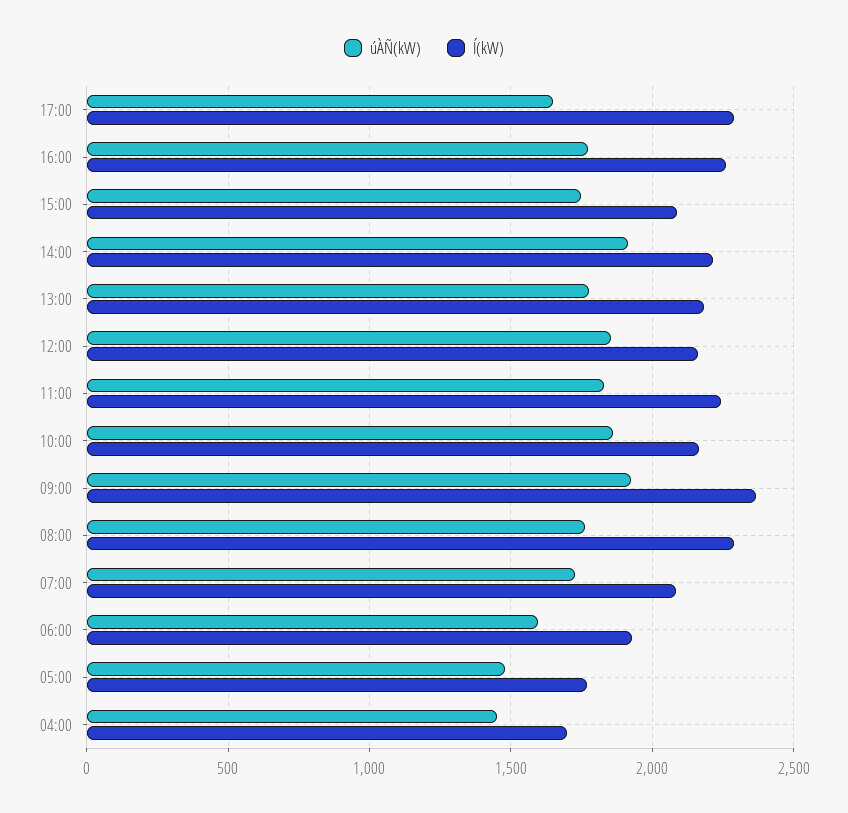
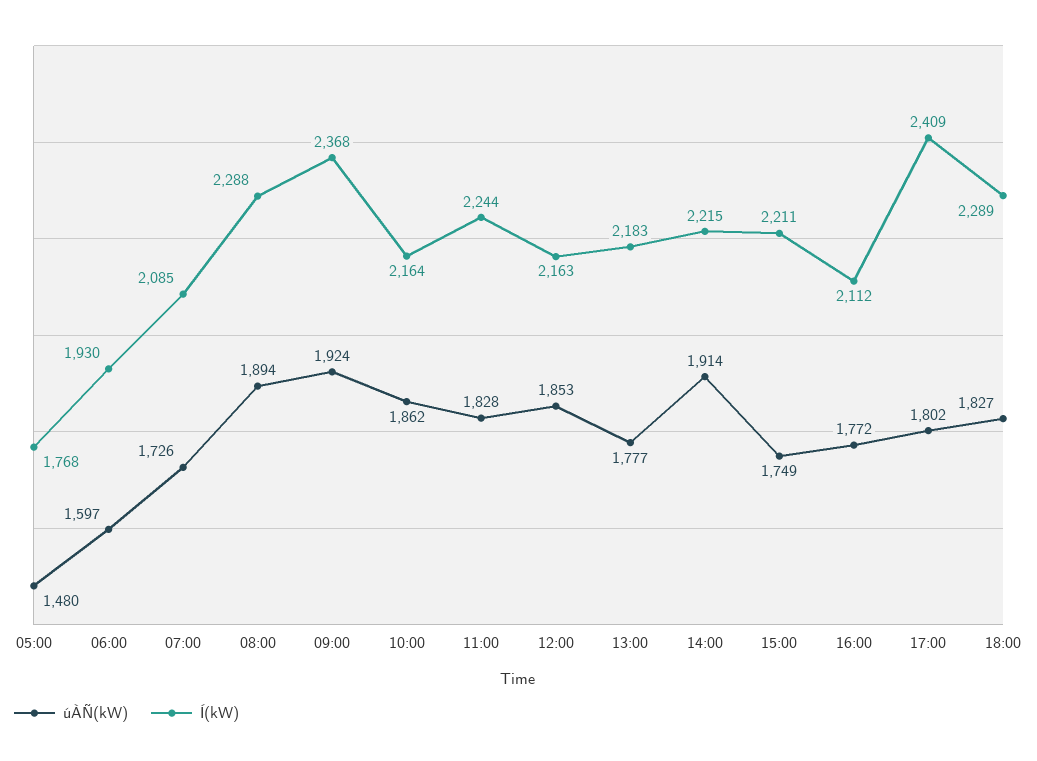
úÀÑ(kW), 17:00: 1650 -> 1802
Í(kW), 17:00: 2300 -> 2409
Í(kW), 16:00: 2250 -> 2112
Í(kW), 15:00: 2100 -> 2211
úÀÑ(kW), 08:00: 1750 -> 1894
úÀÑ(kW), 04:00: 1450 -> none
Í(kW), 04:00: 1700 -> none
úÀÑ(kW), 18:00: none -> 1827
Í(kW), 18:00: none -> 2289

